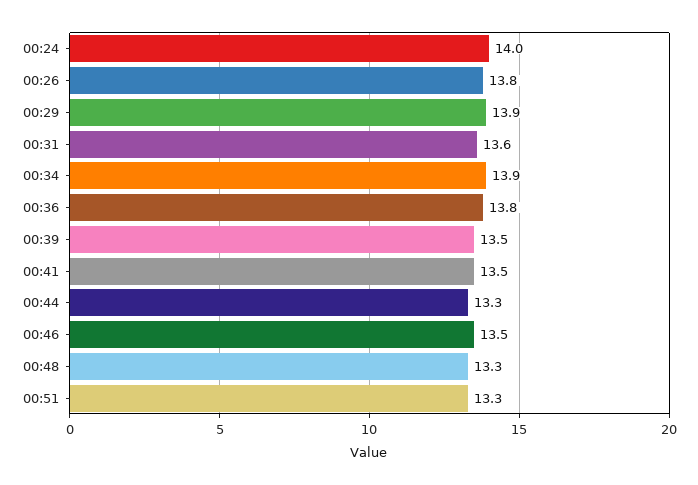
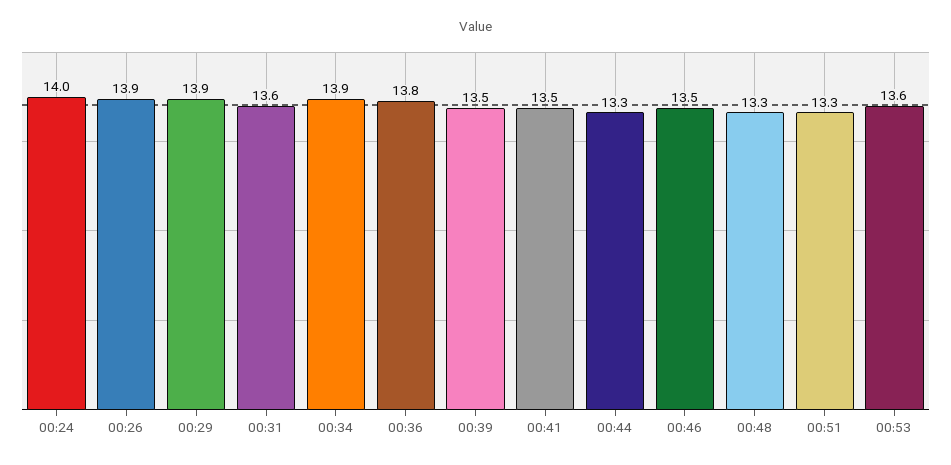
00:26: 13.8 -> 13.9
00:53: none -> 13.6

